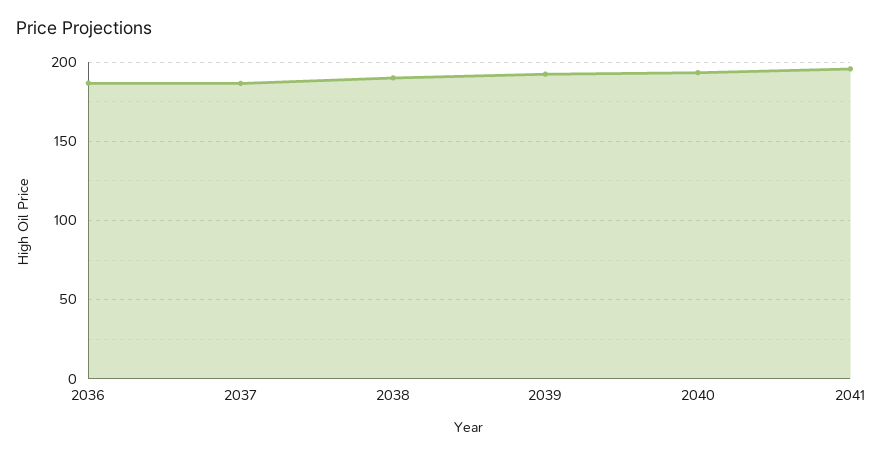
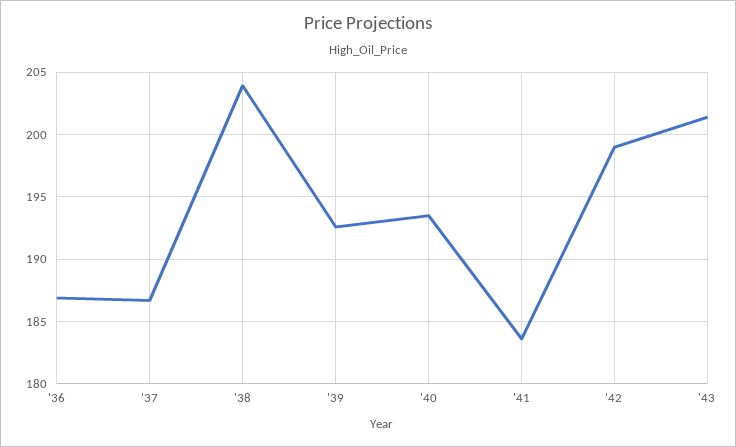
2038: 190 -> 204
2041: 195 -> 183.5
'42: none -> 199
'43: none -> 201.5

